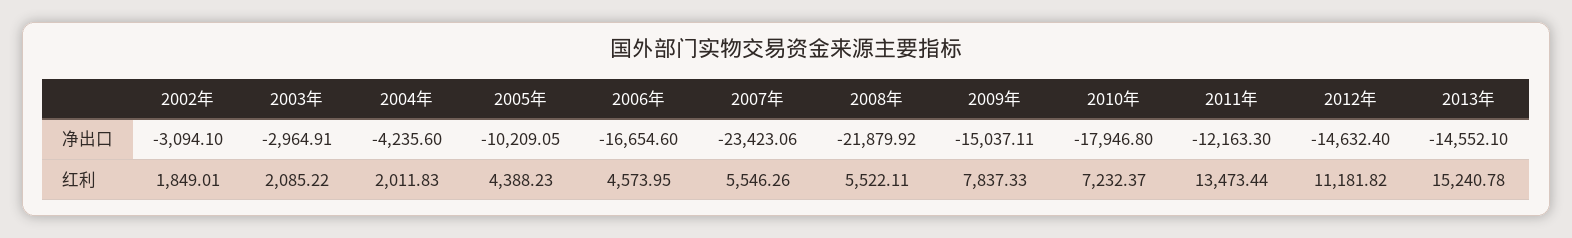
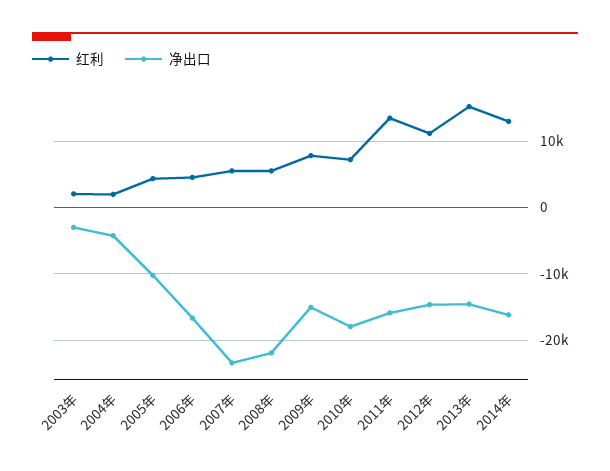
净出口, 2002年: -3094.1 -> none
净出口, 2011年: -12163.3 -> -16000
红利, 2002年: 1849.01 -> none
红利, 2014年: none -> 13000
净出口, 2014年: none -> -16000

